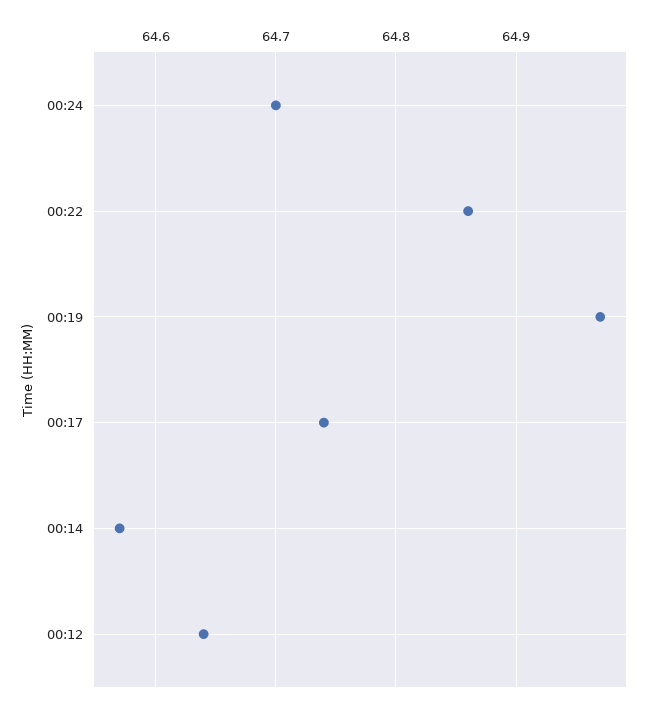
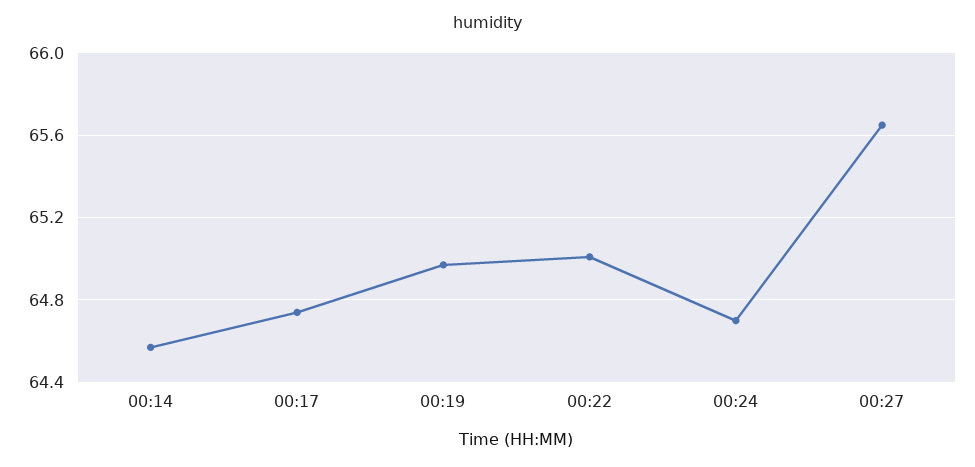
00:22: 64.86 -> 65
00:12: 64.64 -> none
00:27: none -> 65.65

